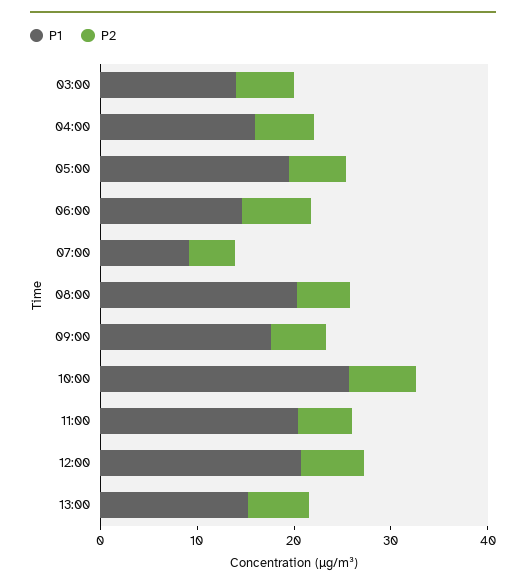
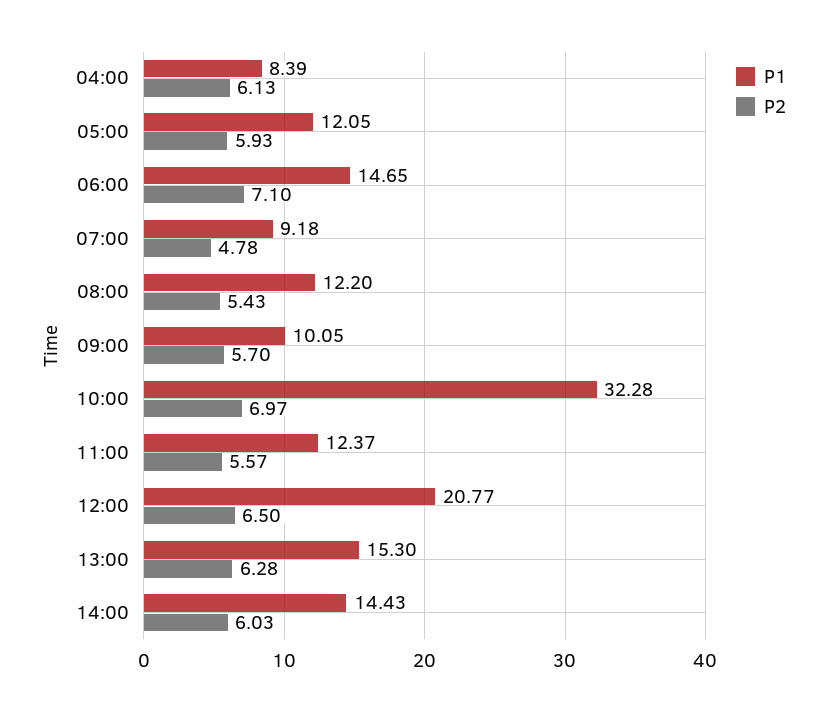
P1, 03:00: 14 -> none
P2, 03:00: 6 -> none
P1, 04:00: 16 -> 8.39
P1, 05:00: 20 -> 12.05
P1, 08:00: 20 -> 12.2
P1, 09:00: 18 -> 10.05
P1, 10:00: 26 -> 32.28
P1, 11:00: 20 -> 12.37
P1, 14:00: none -> 14.43
P2, 14:00: none -> 6.03

